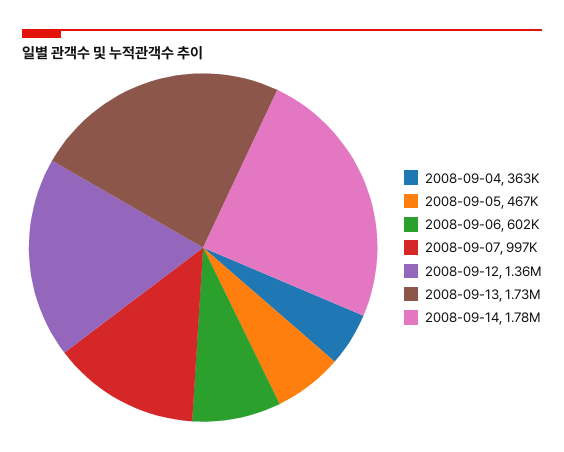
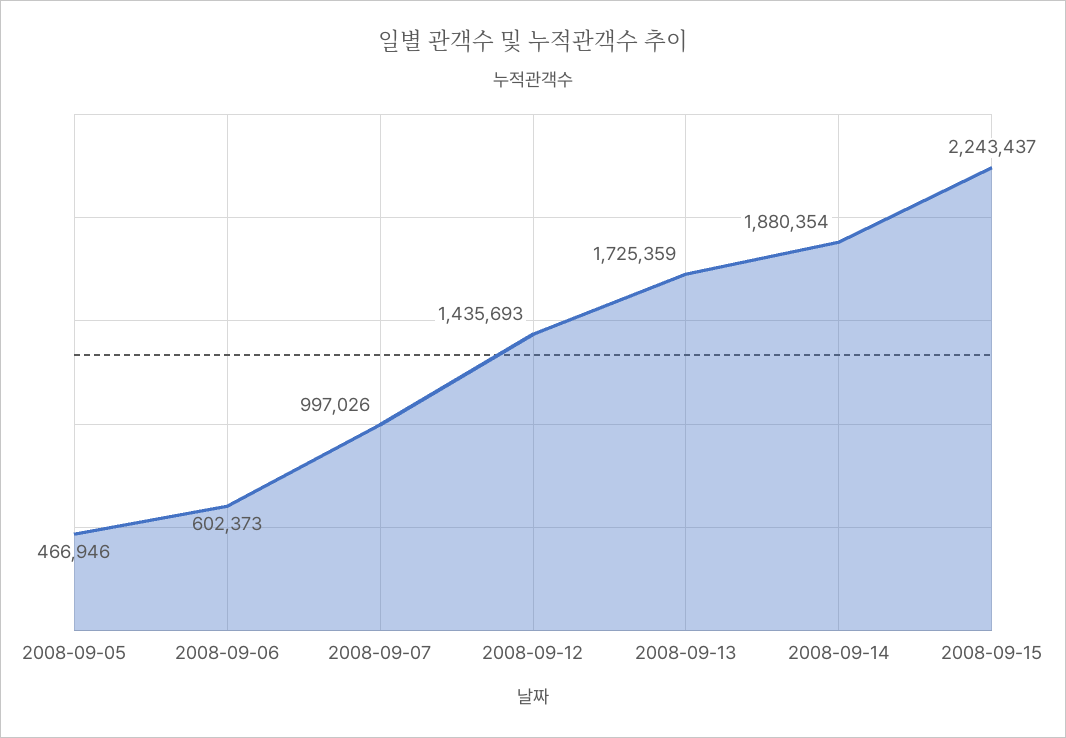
2008-09-04: 363000 -> none
2008-09-12: 1360000 -> 1435693
2008-09-14: 1780000 -> 1880354
2008-09-15: none -> 2243437

